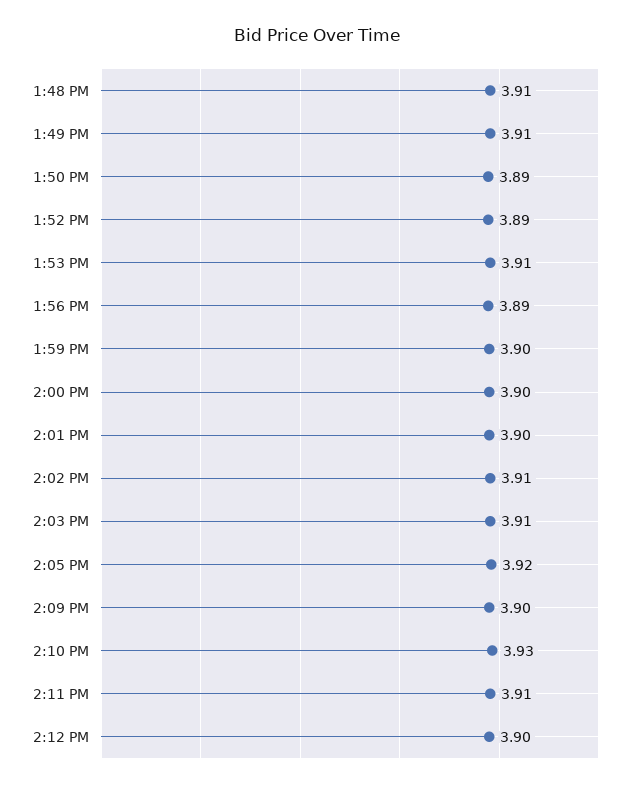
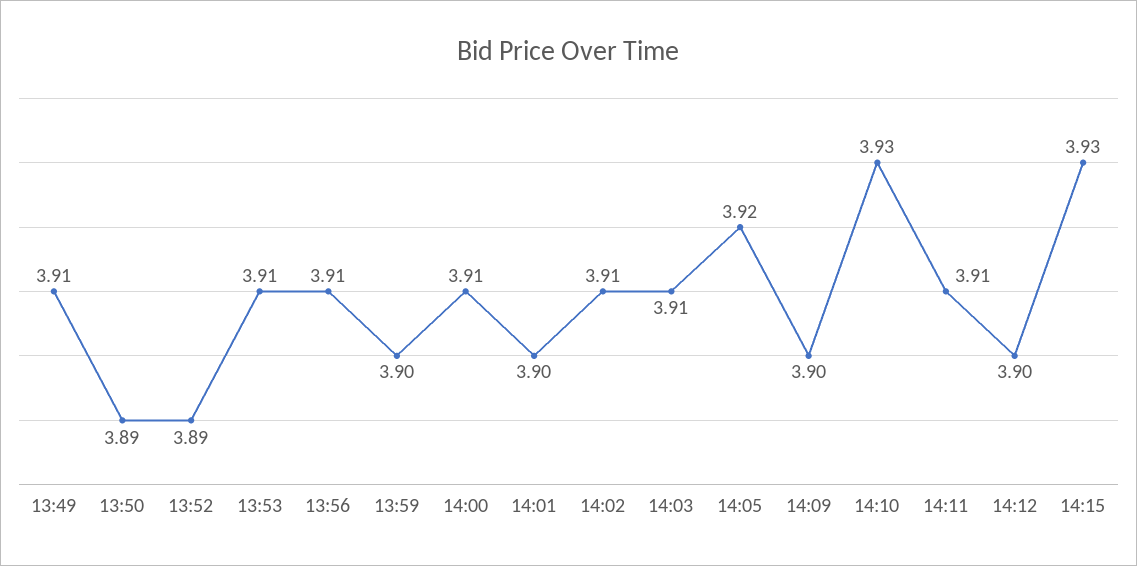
1:48 PM: 3.91 -> none
1:56 PM: 3.89 -> 3.91
2:00 PM: 3.9 -> 3.91
14:15: none -> 3.93

